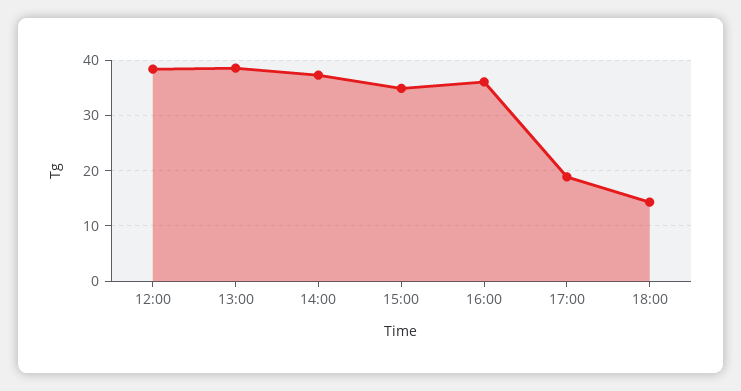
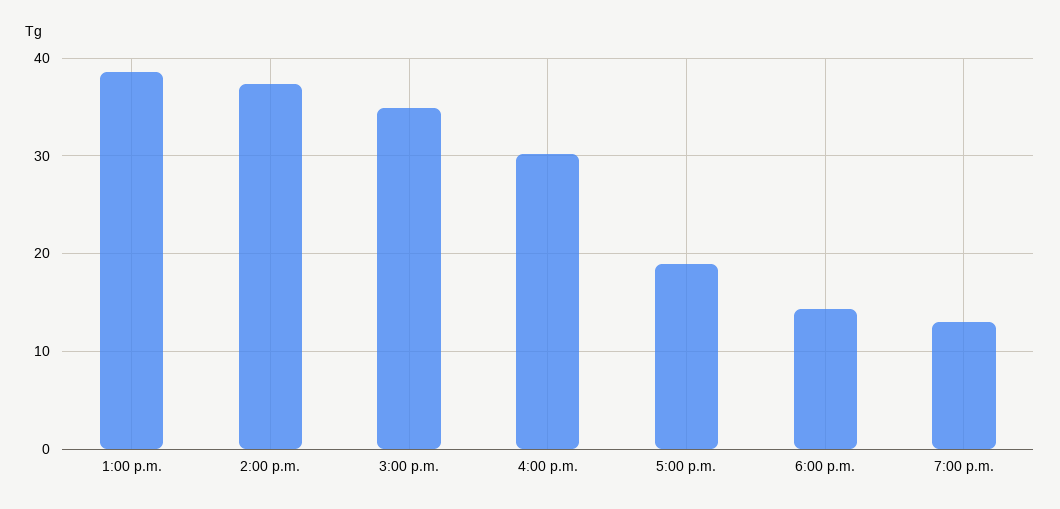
12:00: 38 -> none
16:00: 36 -> 30
7:00 p.m.: none -> 13

